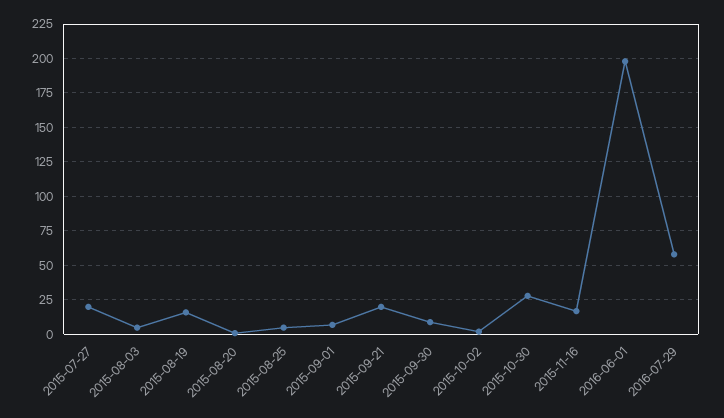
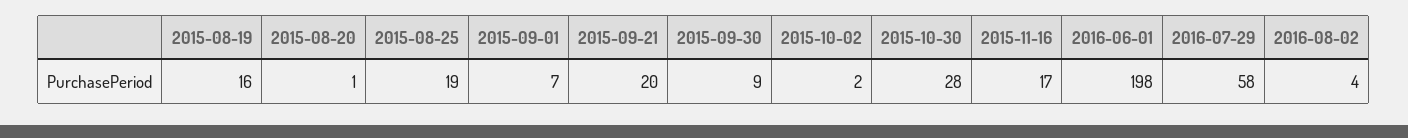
2015-07-27: 20 -> none
2015-08-03: 5 -> none
2015-08-25: 5 -> 19
2016-08-02: none -> 4

